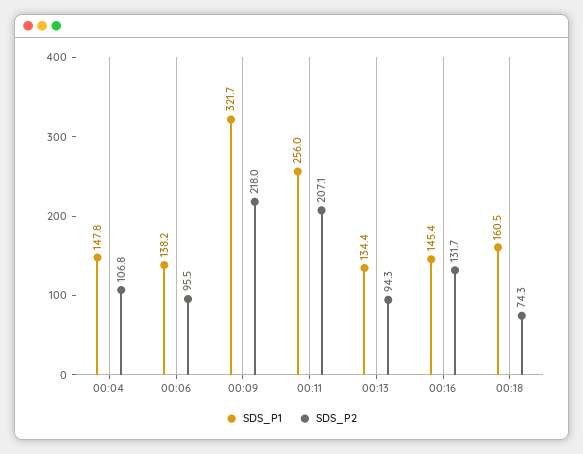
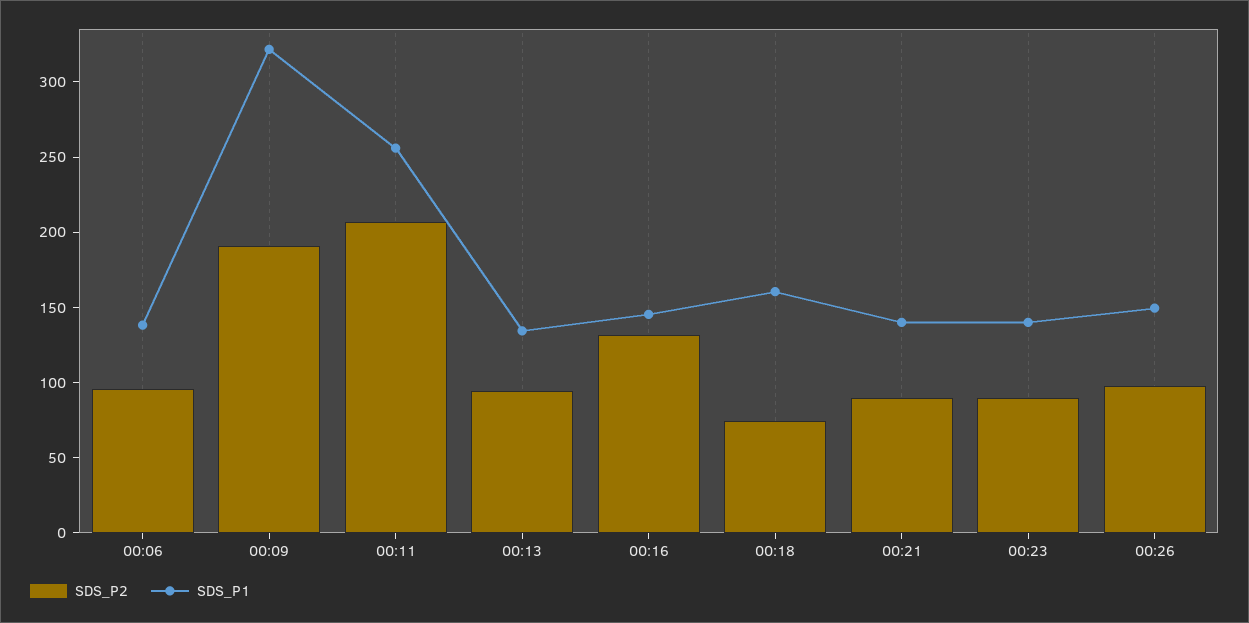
SDS_P1, 00:04: 147.8 -> none
SDS_P2, 00:04: 106.8 -> none
SDS_P2, 00:09: 218 -> 190
SDS_P2, 00:21: none -> 90
SDS_P1, 00:21: none -> 140
SDS_P2, 00:23: none -> 90
SDS_P1, 00:23: none -> 140
SDS_P2, 00:26: none -> 100
SDS_P1, 00:26: none -> 150

